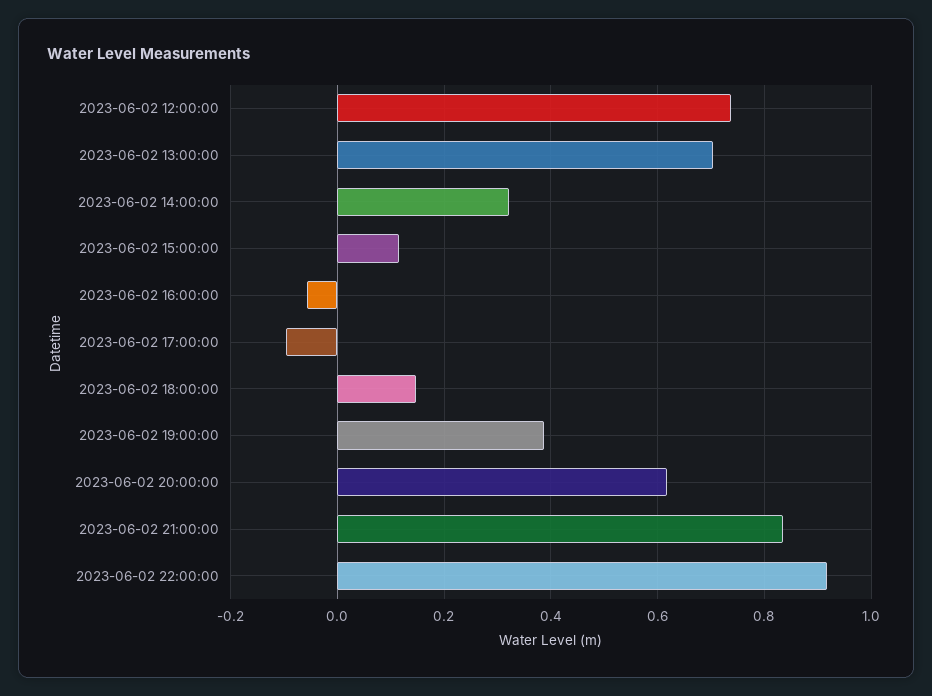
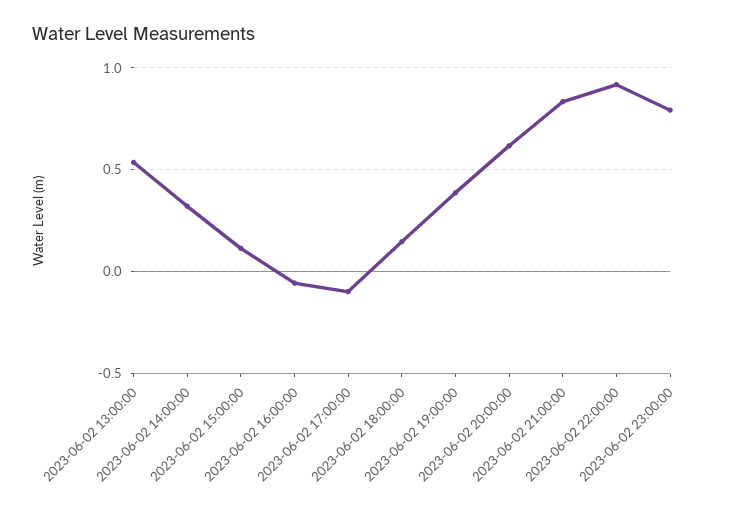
2023-06-02 12:00:00: 0.74 -> none
2023-06-02 13:00:00: 0.7 -> 0.55
2023-06-02 23:00:00: none -> 0.8

